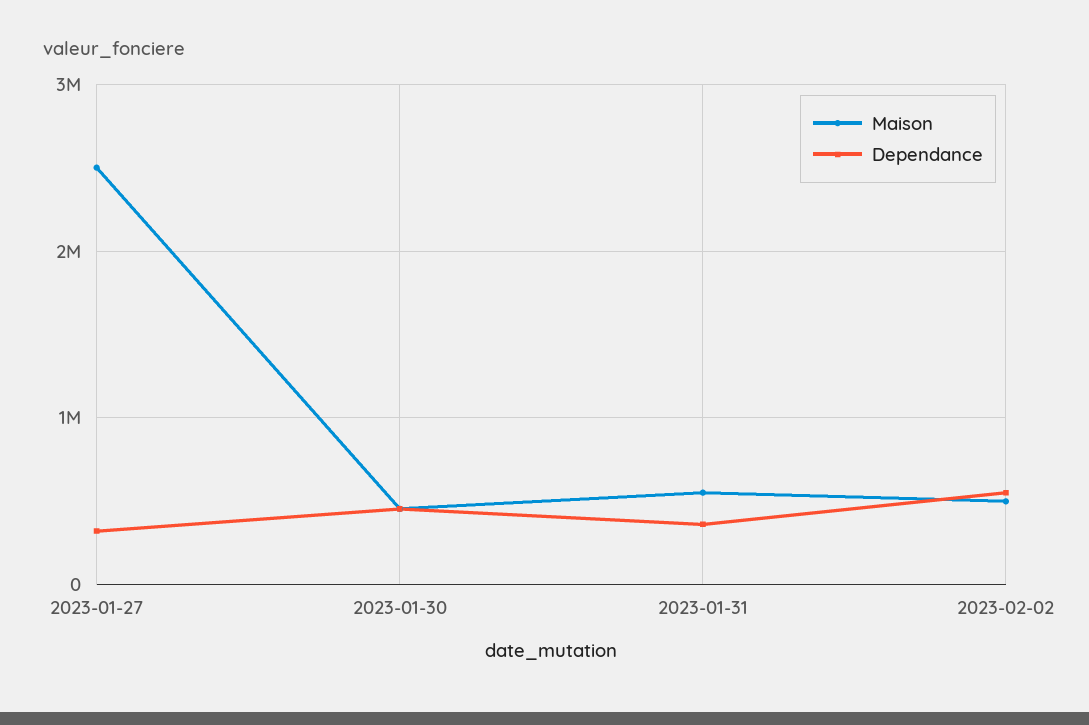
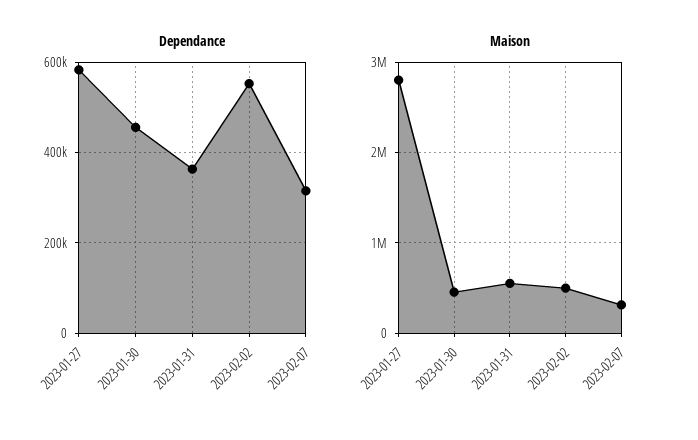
Maison, 2023-01-27: 2500000 -> 2800000
Dependance, 2023-01-27: 300000 -> 580000
Dependance, 2023-02-07: none -> 320000
Maison, 2023-02-07: none -> 300000

